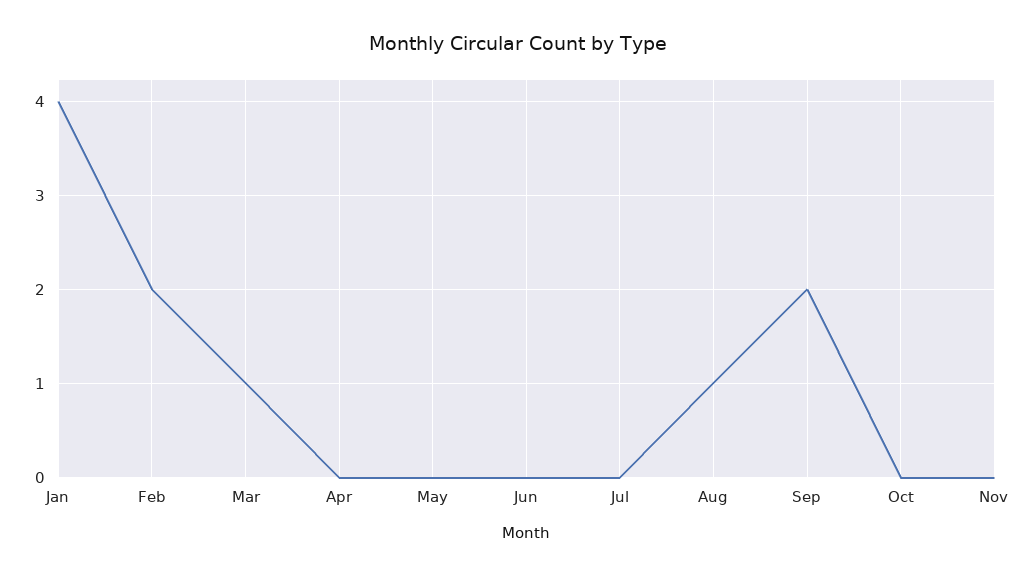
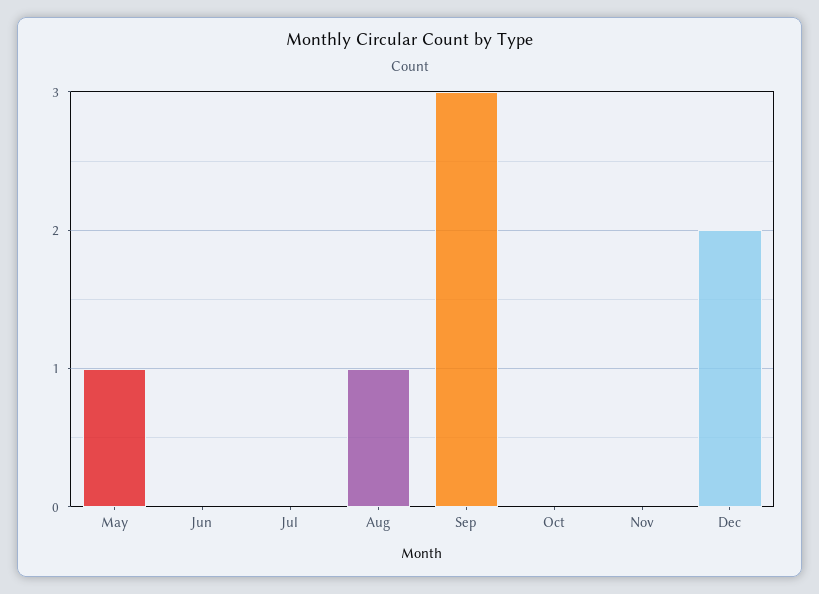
Jan: 4 -> none
Feb: 2 -> none
Mar: 1 -> none
Apr: 0 -> none
May: 0 -> 1
Sep: 2 -> 3
Dec: none -> 2

